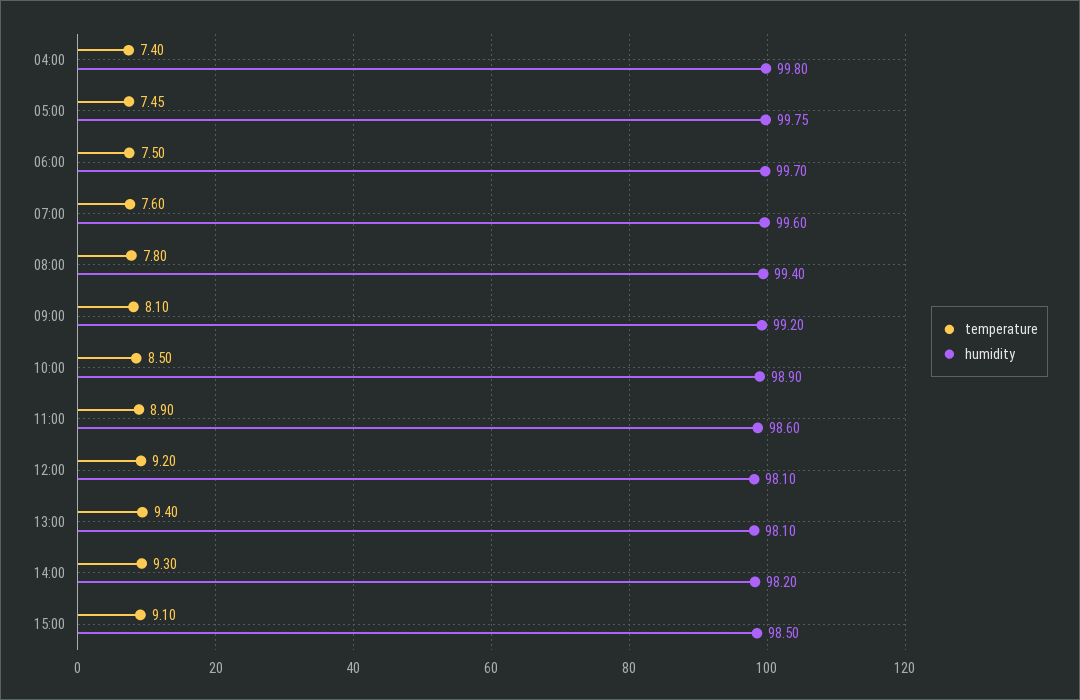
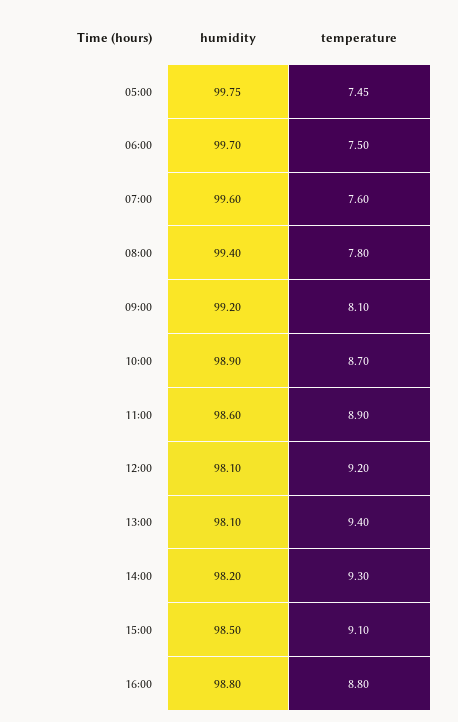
temperature, 04:00: 7.4 -> none
humidity, 04:00: 99.8 -> none
temperature, 10:00: 8.5 -> 8.7
humidity, 16:00: none -> 98.8
temperature, 16:00: none -> 8.8

